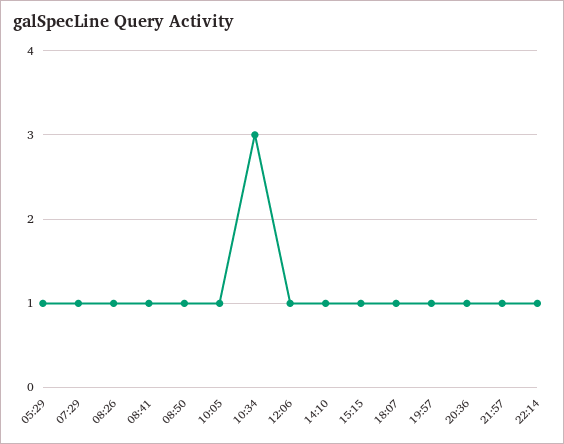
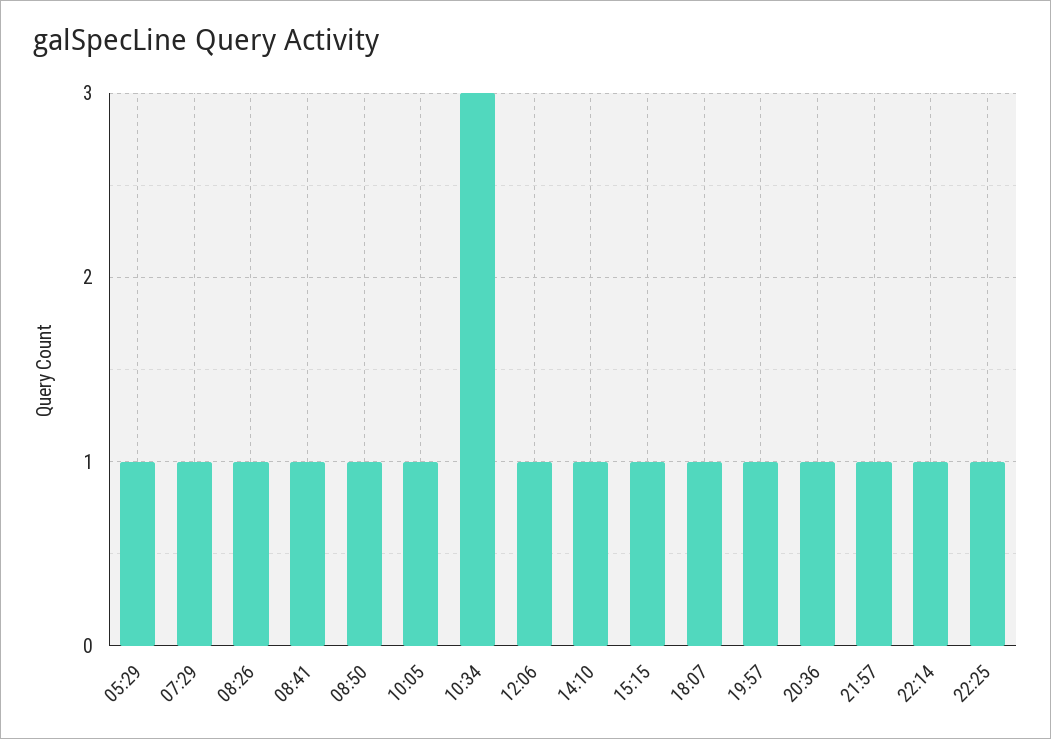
22:25: none -> 1

